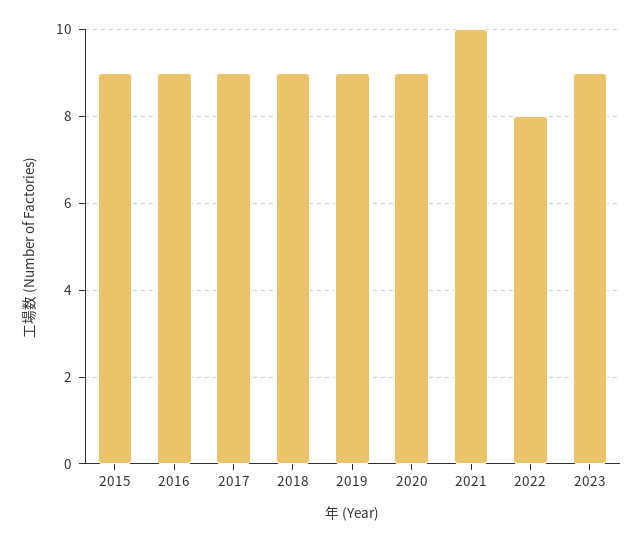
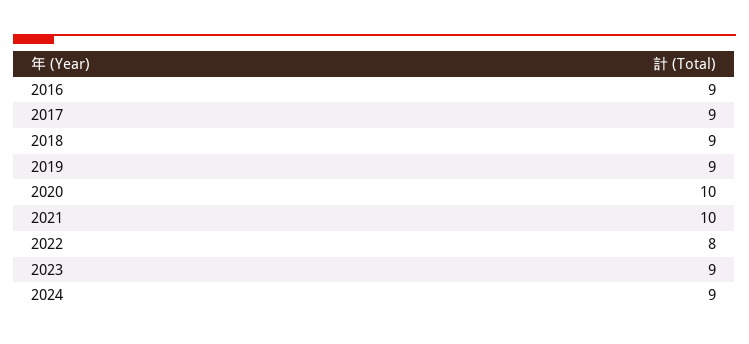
2015: 9 -> none
2020: 9 -> 10
2024: none -> 9

